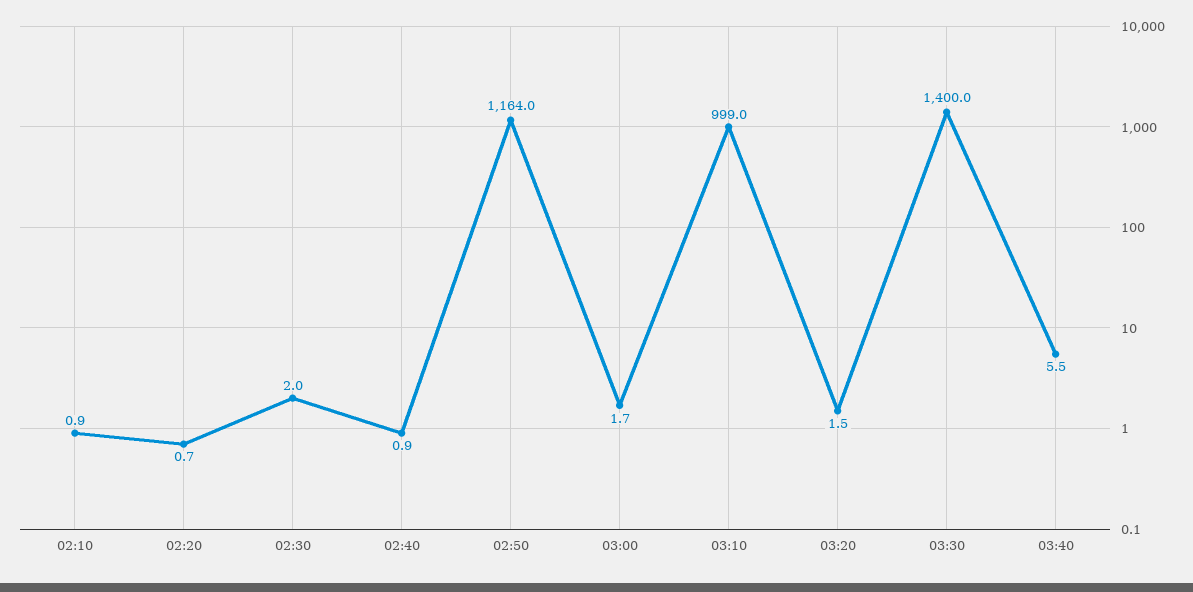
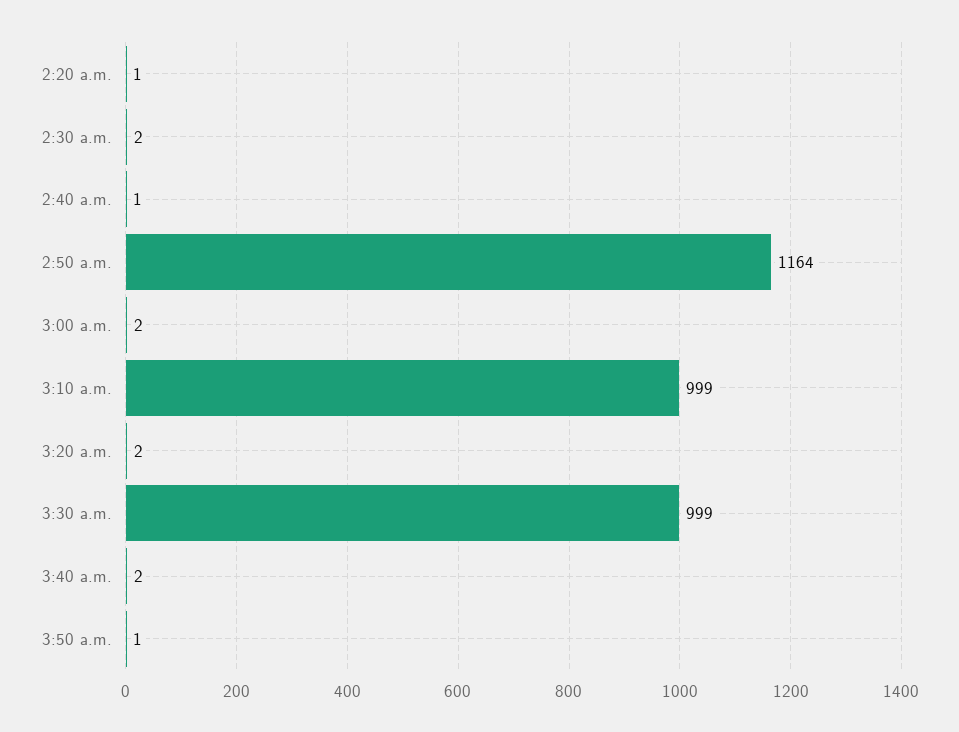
02:10: 0.9 -> none
03:30: 1400 -> 999
03:40: 5.5 -> 2
3:50 a.m.: none -> 1

